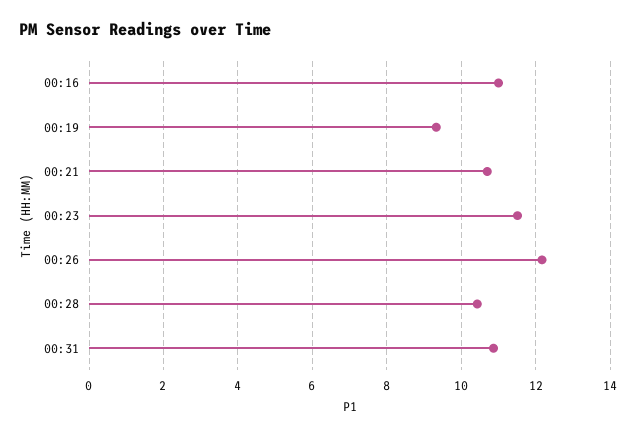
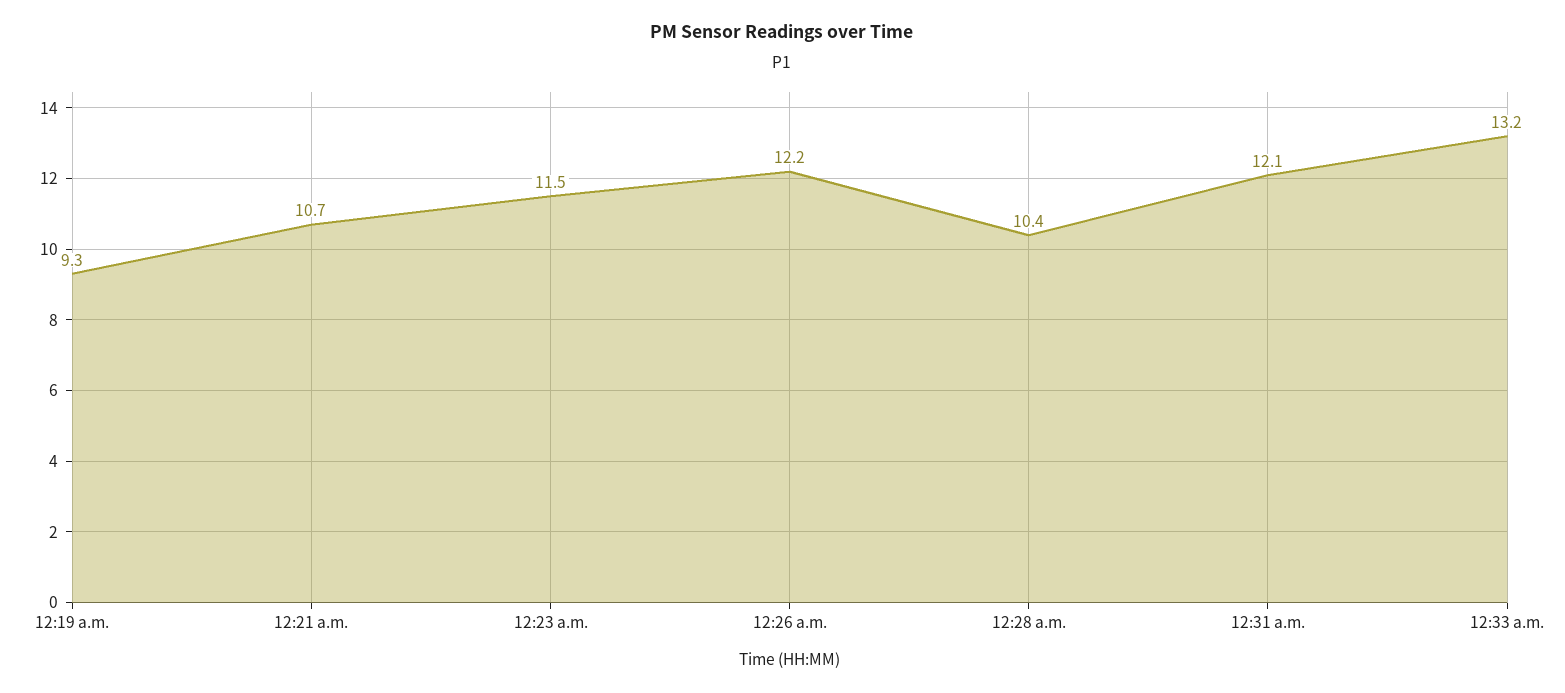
00:16: 11 -> none
00:31: 10.8 -> 12.1
12:33 a.m.: none -> 13.2

